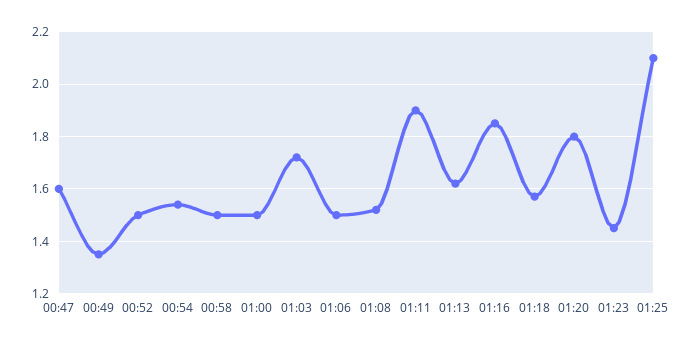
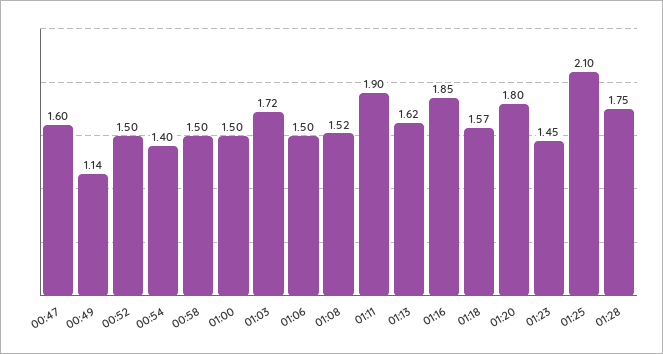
00:49: 1.35 -> 1.14
00:54: 1.55 -> 1.4
01:28: none -> 1.75

